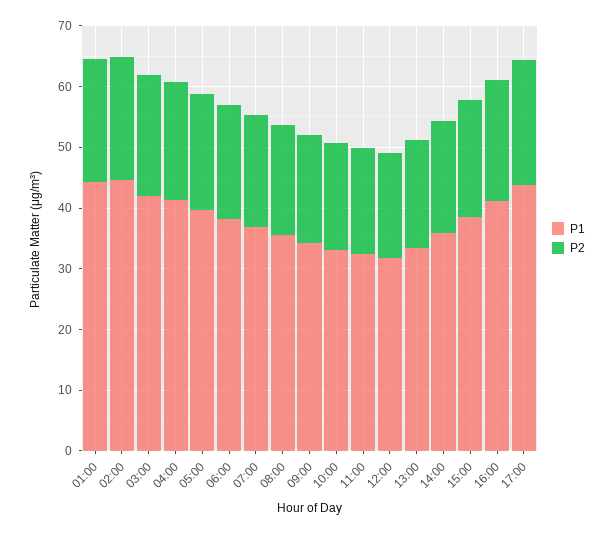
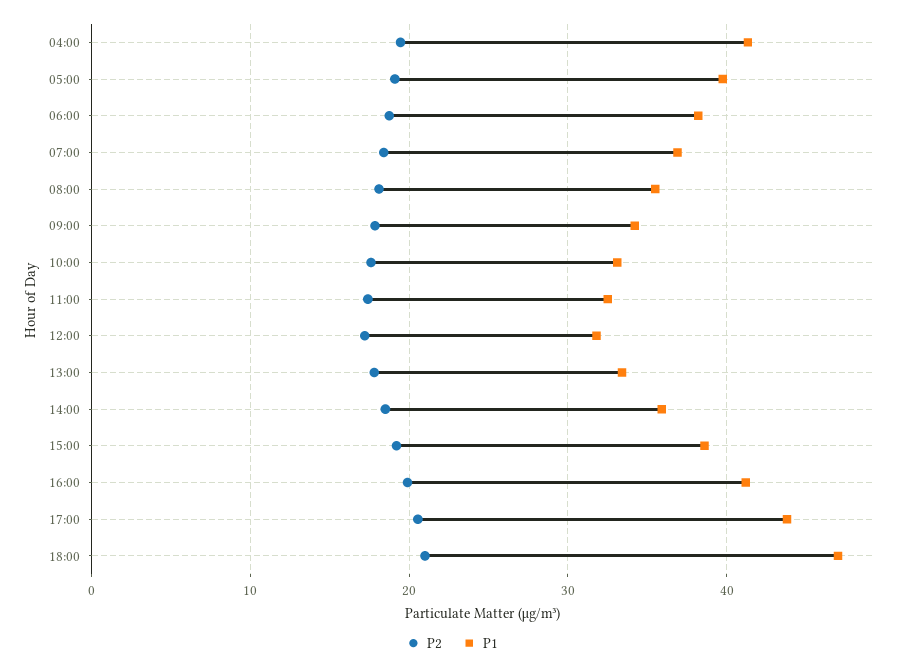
P1, 01:00: 44 -> none
P2, 01:00: 20 -> none
P1, 02:00: 44 -> none
P2, 02:00: 20 -> none
P1, 03:00: 42 -> none
P2, 03:00: 20 -> none
P2, 18:00: none -> 21
P1, 18:00: none -> 47

